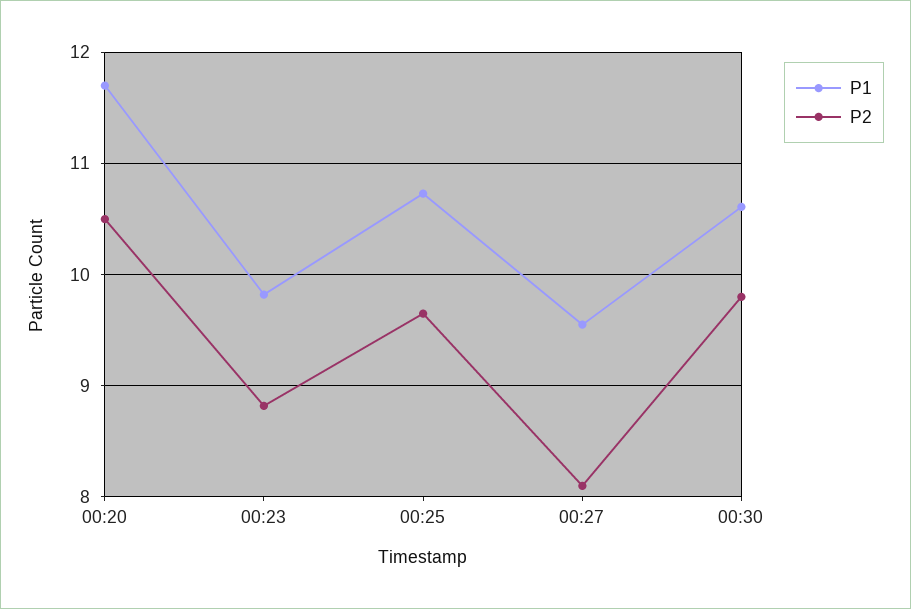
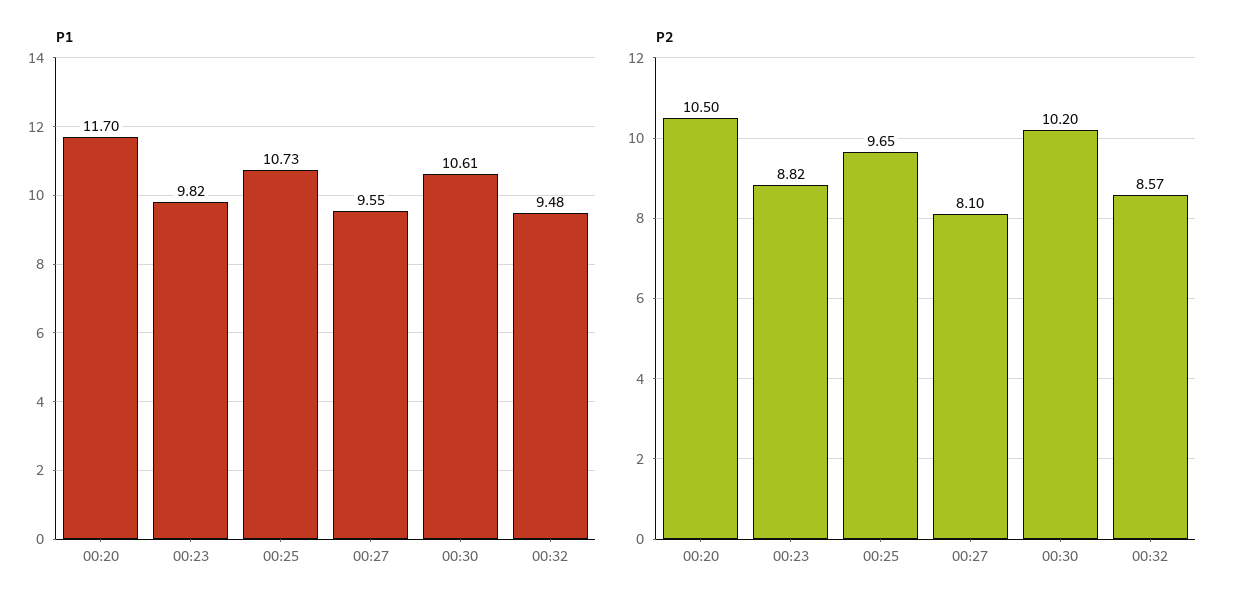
P2, 00:30: 9.8 -> 10.2
P1, 00:32: none -> 9.48
P2, 00:32: none -> 8.57

